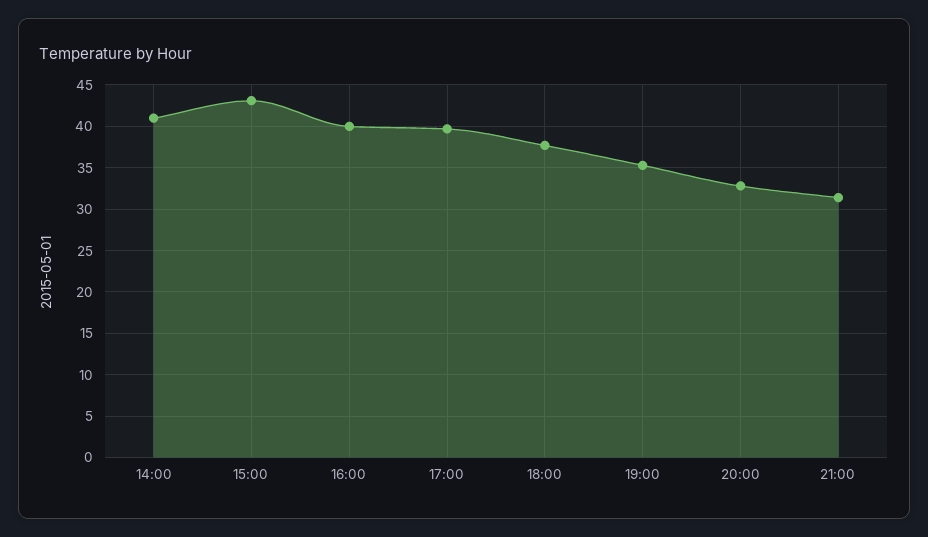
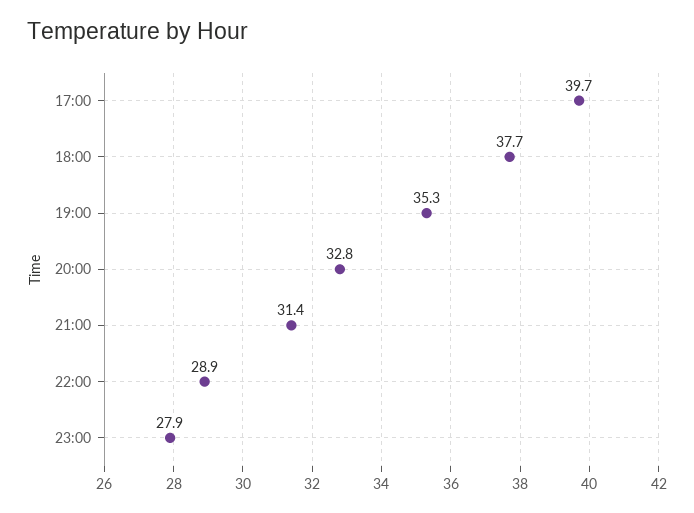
14:00: 41 -> none
15:00: 43 -> none
16:00: 40 -> none
22:00: none -> 28.9
23:00: none -> 27.9

